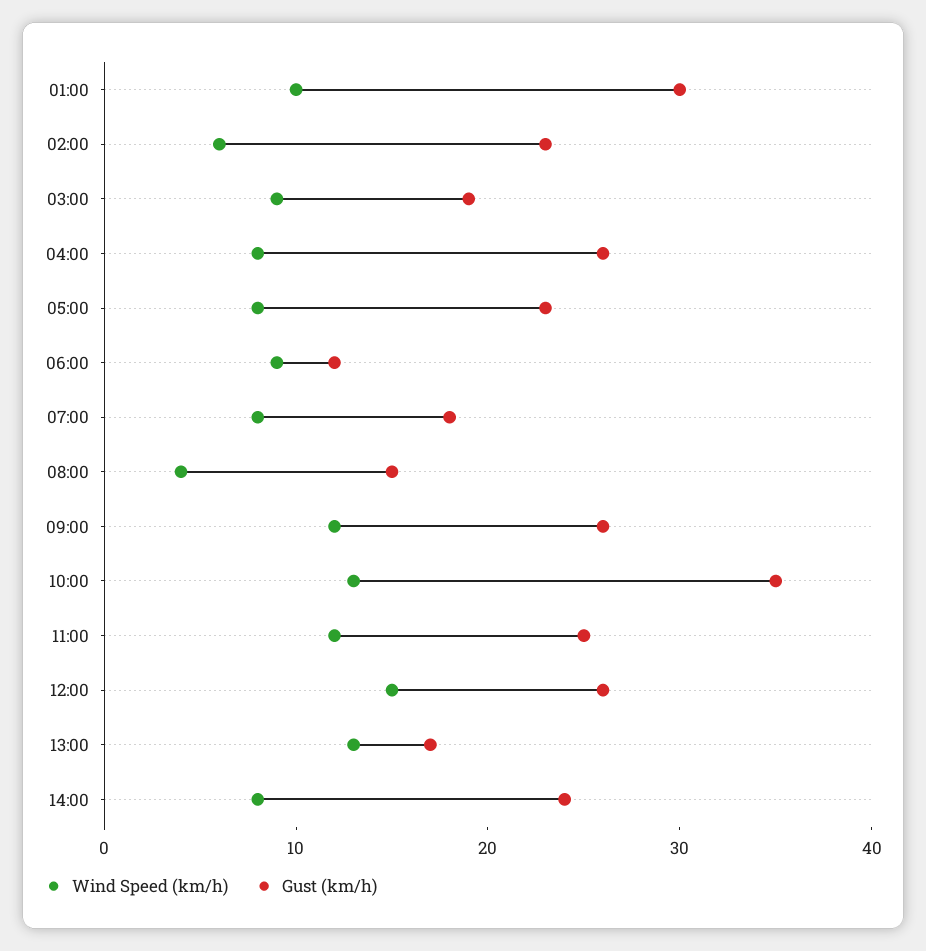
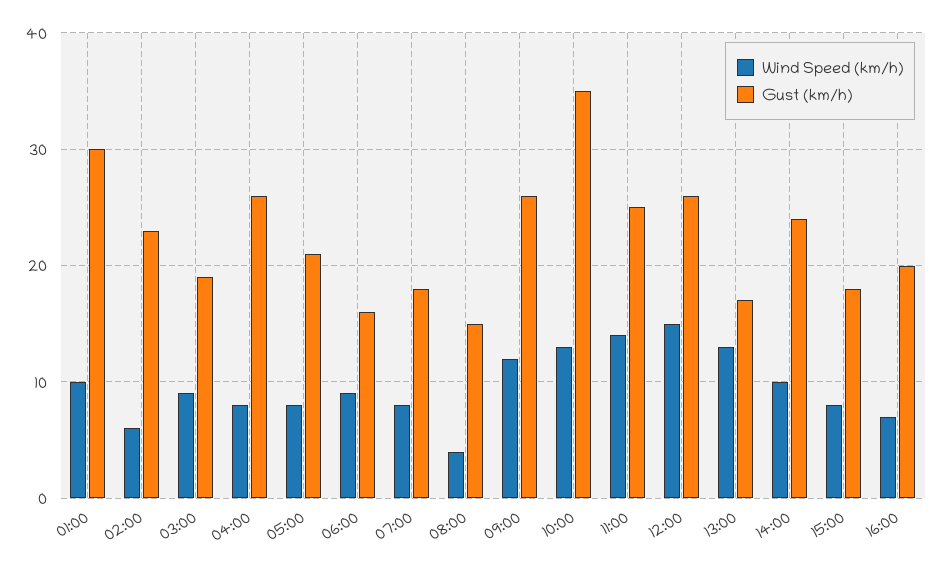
Gust (km/h), 05:00: 23 -> 21
Gust (km/h), 06:00: 12 -> 16
Wind Speed (km/h), 11:00: 12 -> 14
Wind Speed (km/h), 14:00: 8 -> 10
Wind Speed (km/h), 15:00: none -> 8
Gust (km/h), 15:00: none -> 18
Wind Speed (km/h), 16:00: none -> 7
Gust (km/h), 16:00: none -> 20

